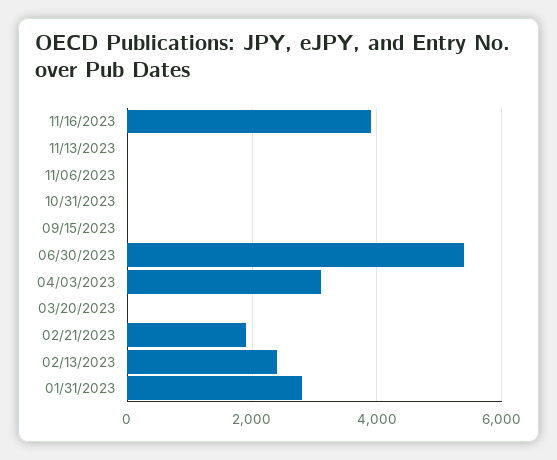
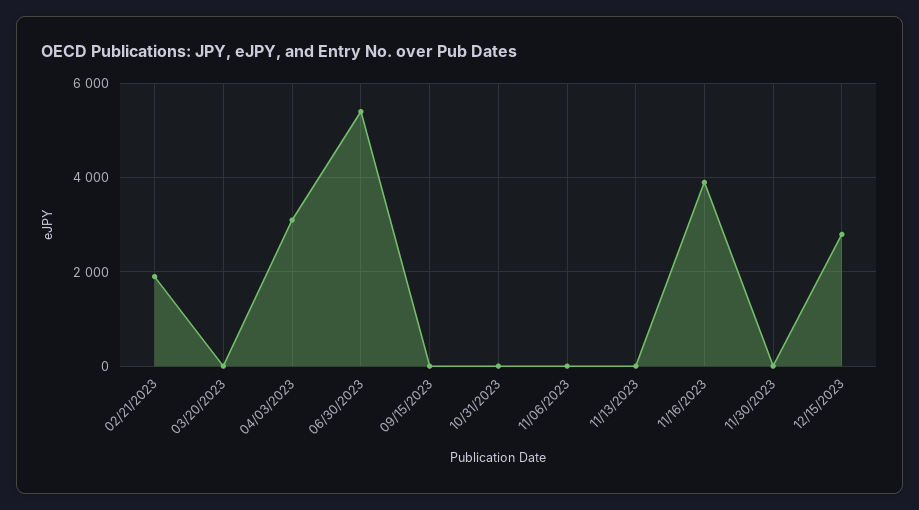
02/13/2023: 2400 -> none
01/31/2023: 2800 -> none
11/30/2023: none -> 0
12/15/2023: none -> 2800

